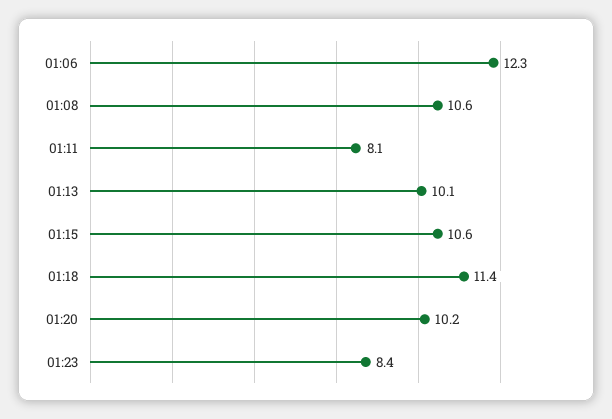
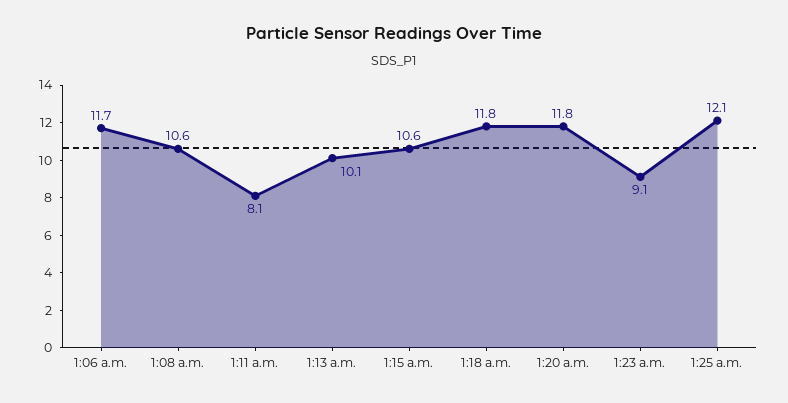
01:06: 12.3 -> 11.7
01:18: 11.4 -> 11.8
01:20: 10.2 -> 11.8
01:23: 8.4 -> 9.1
1:25 a.m.: none -> 12.1

